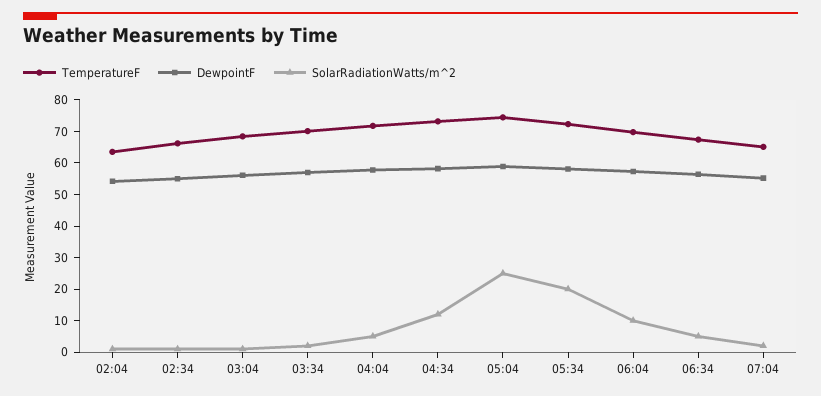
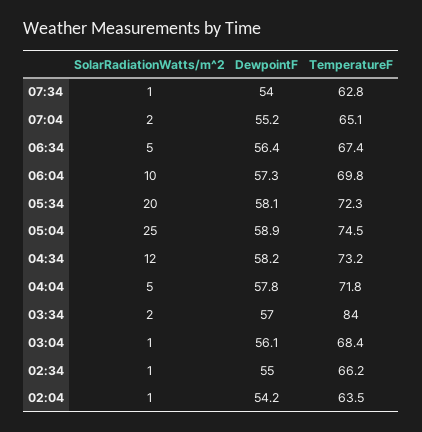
TemperatureF, 03:34: 70 -> 84
SolarRadiationWatts/m^2, 07:34: none -> 1
DewpointF, 07:34: none -> 54
TemperatureF, 07:34: none -> 62.8

